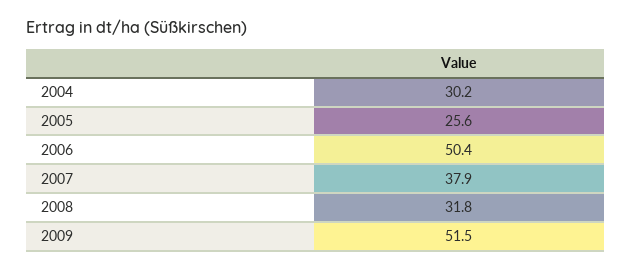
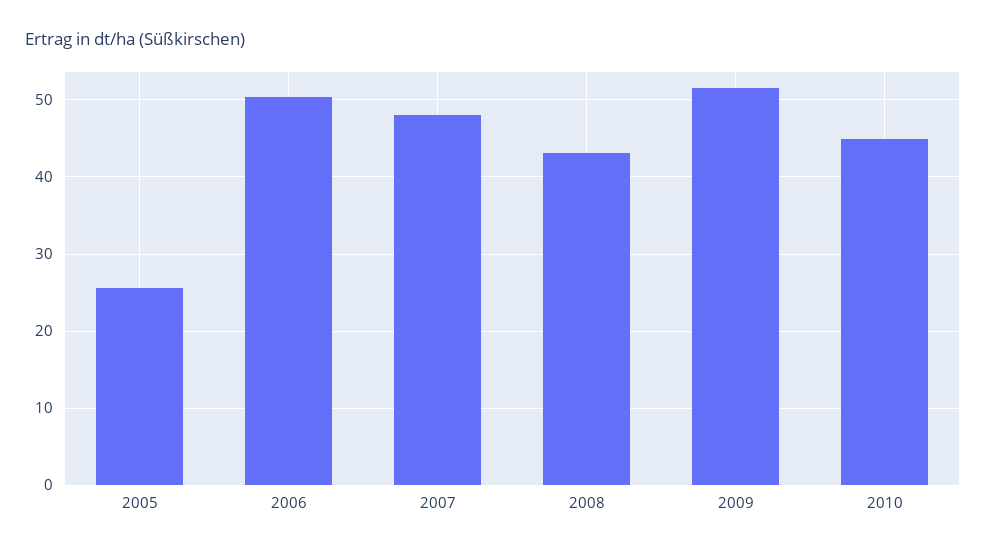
2004: 30.2 -> none
2007: 37.9 -> 48
2008: 31.8 -> 43
2010: none -> 45

